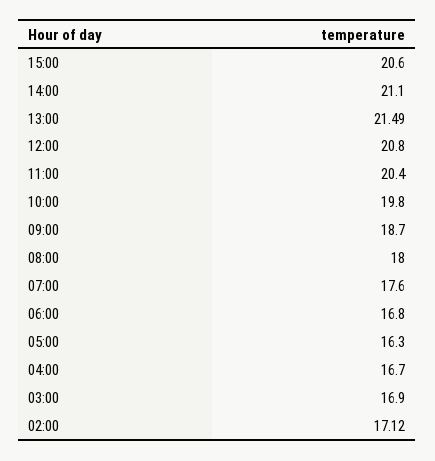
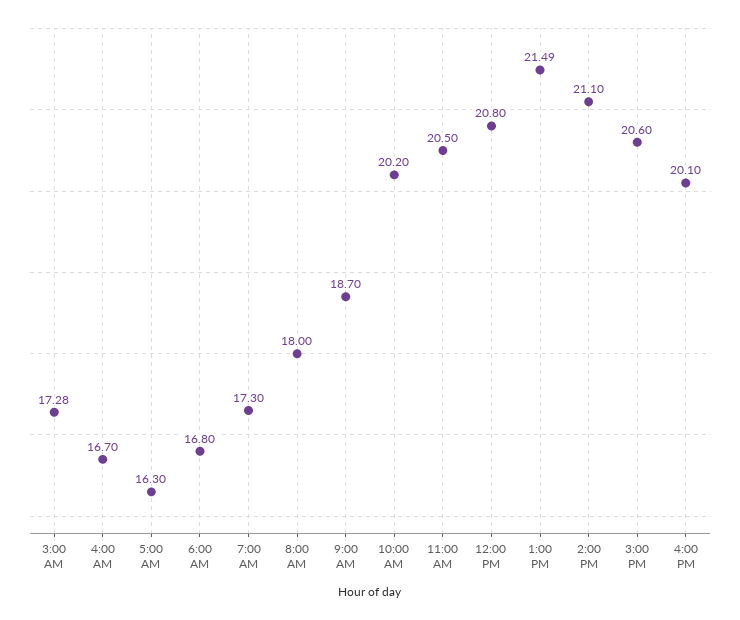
11:00: 20.4 -> 20.5
10:00: 19.8 -> 20.2
07:00: 17.6 -> 17.3
03:00: 16.9 -> 17.28
02:00: 17.12 -> none
4:00 PM: none -> 20.1

